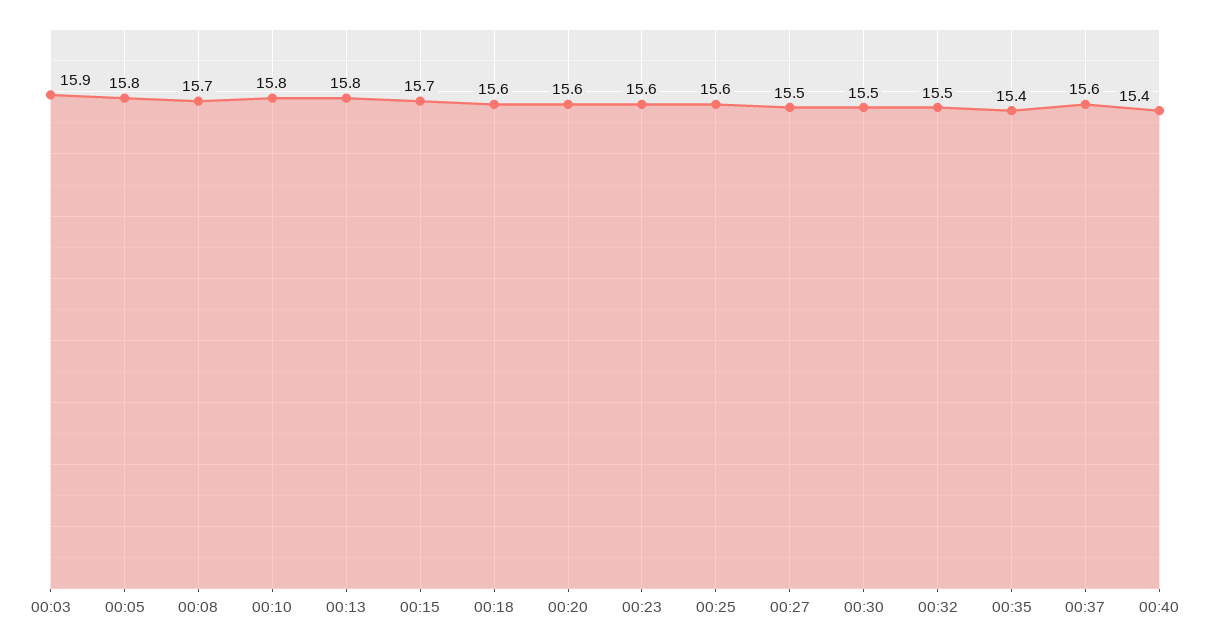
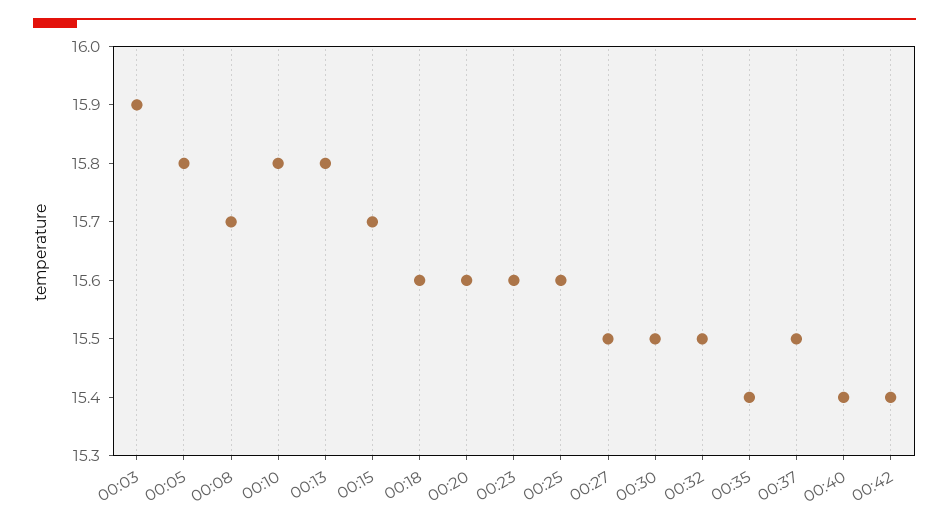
00:37: 15.6 -> 15.5
00:42: none -> 15.4

